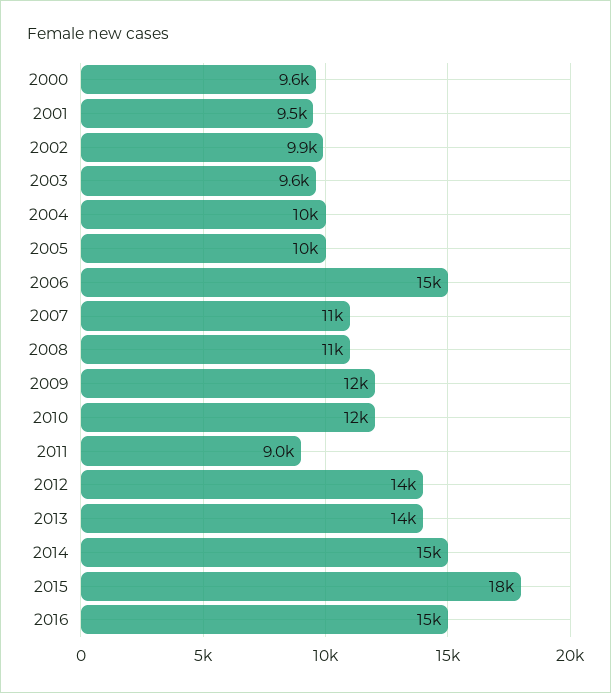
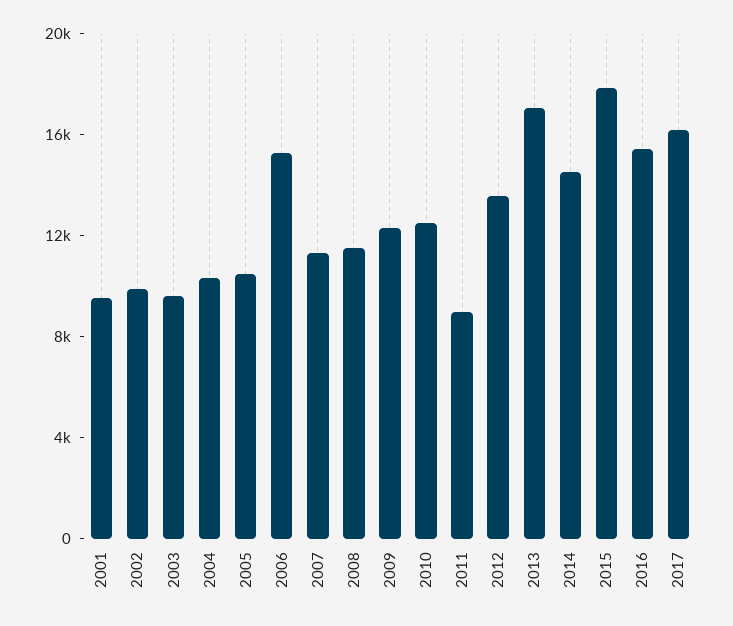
2000: 9600 -> none
2013: 14000 -> 17000
2017: none -> 16000

